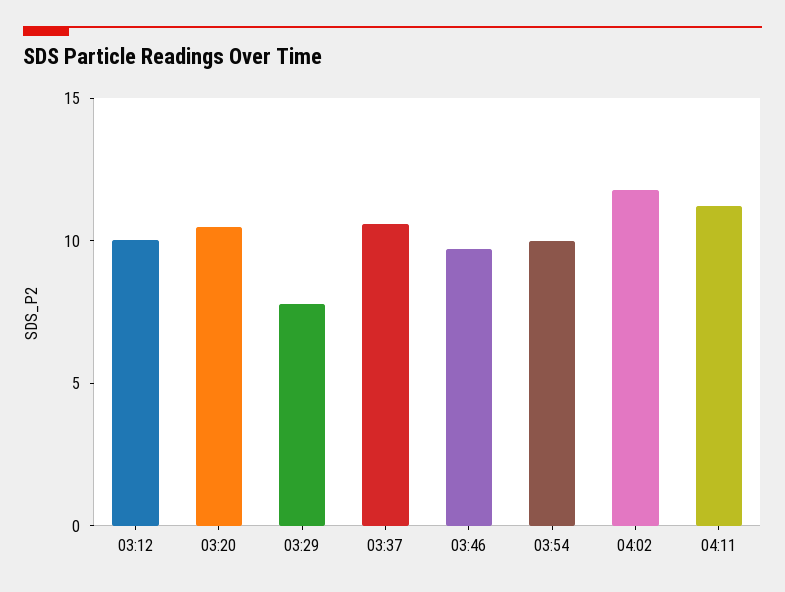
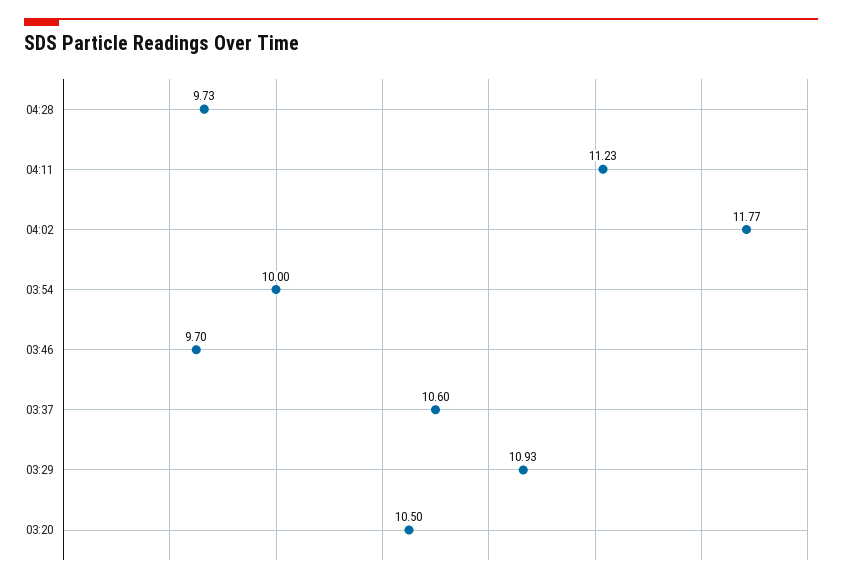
03:12: 10 -> none
03:29: 8 -> 10.93
04:28: none -> 9.73

